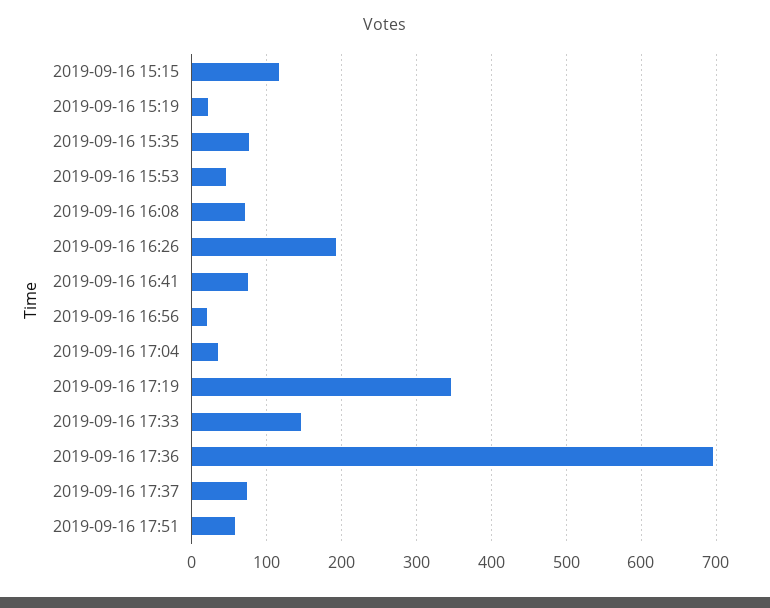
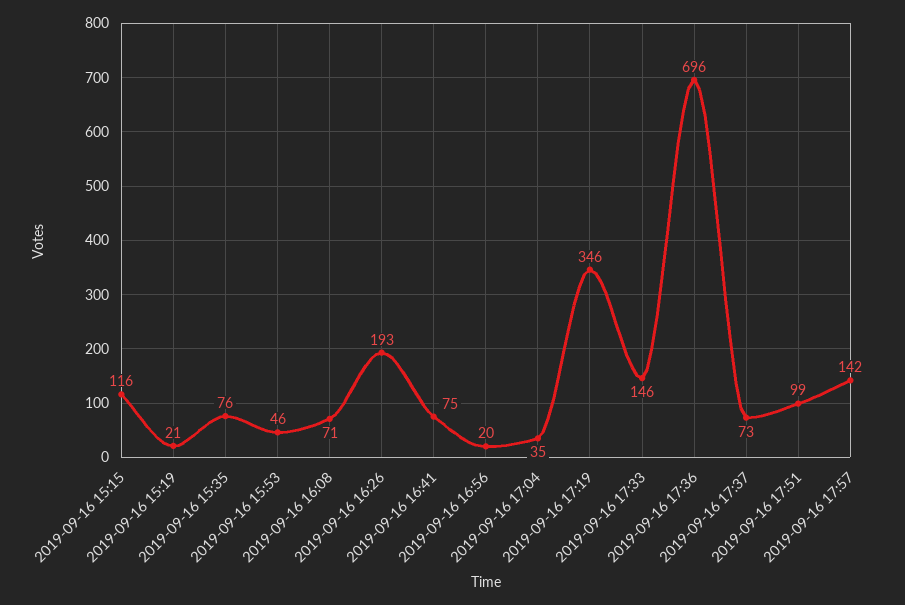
2019-09-16 17:51: 60 -> 99
2019-09-16 17:57: none -> 142

